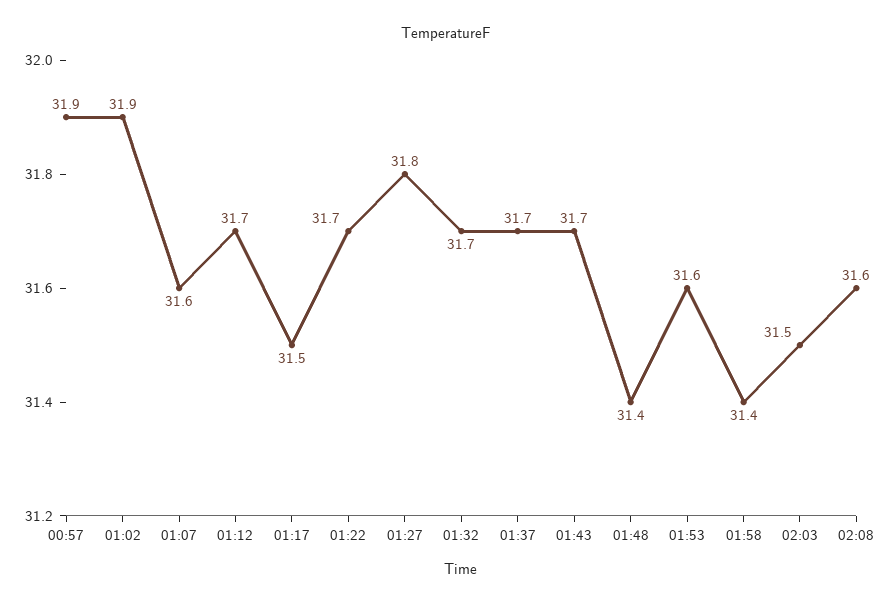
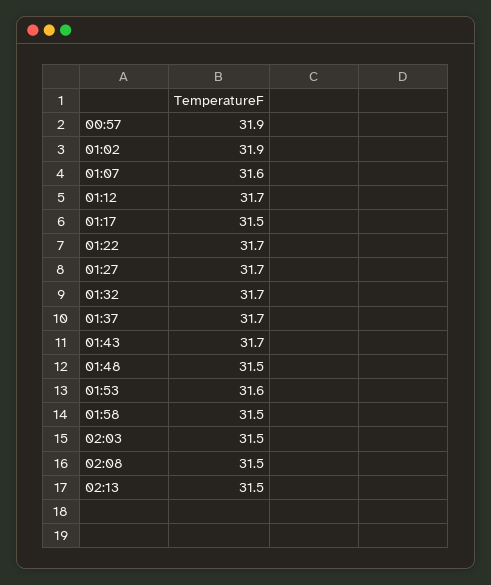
01:27: 31.8 -> 31.7
01:48: 31.4 -> 31.5
01:58: 31.4 -> 31.5
02:08: 31.6 -> 31.5
02:13: none -> 31.5

